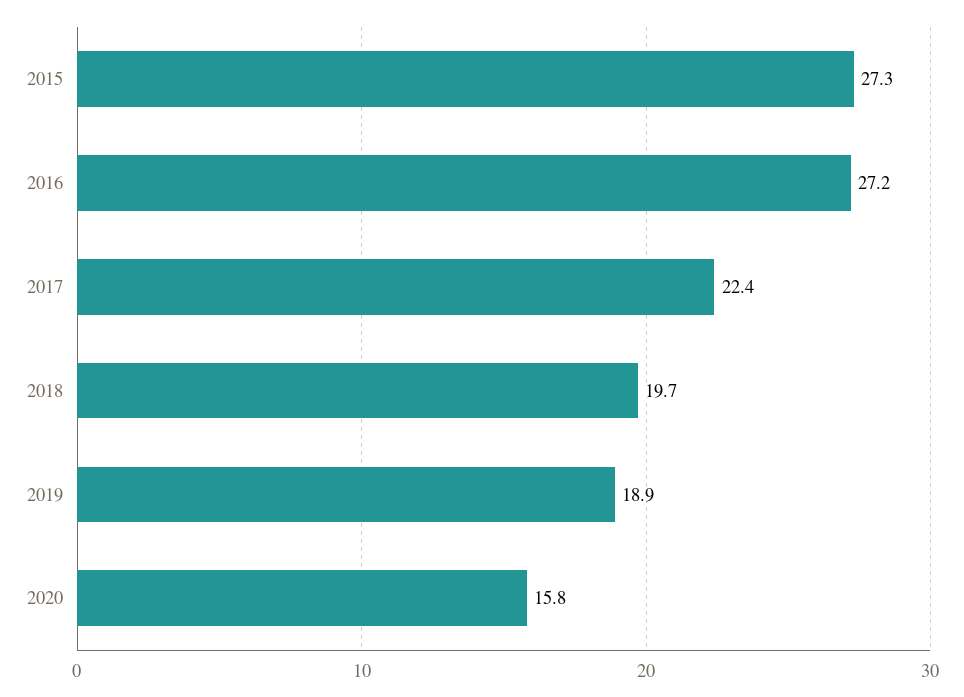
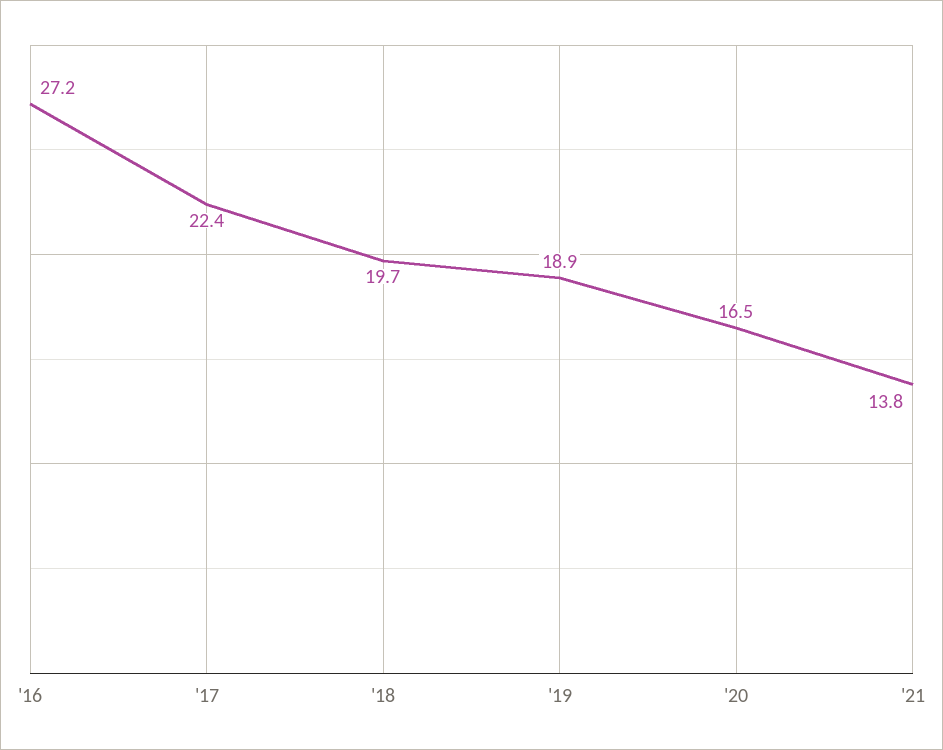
2015: 27.3 -> none
2020: 15.8 -> 16.5
'21: none -> 13.8

